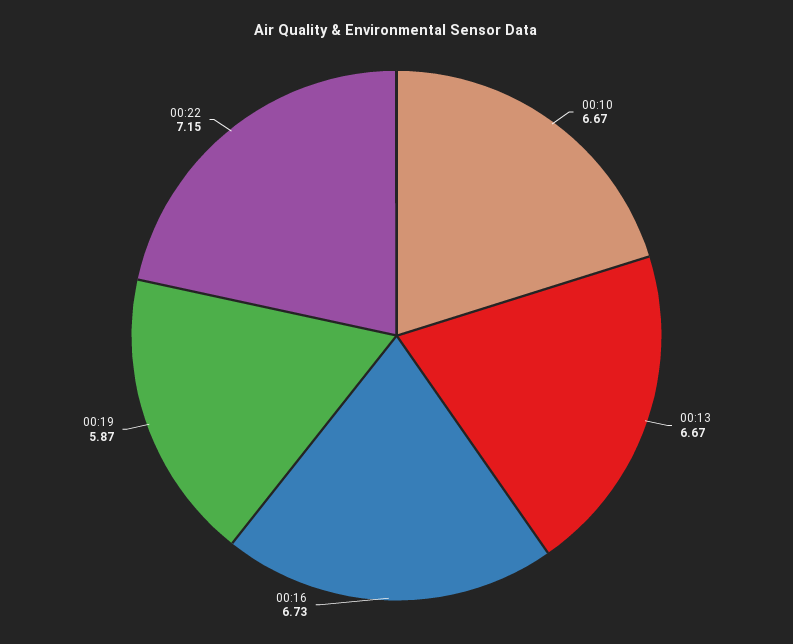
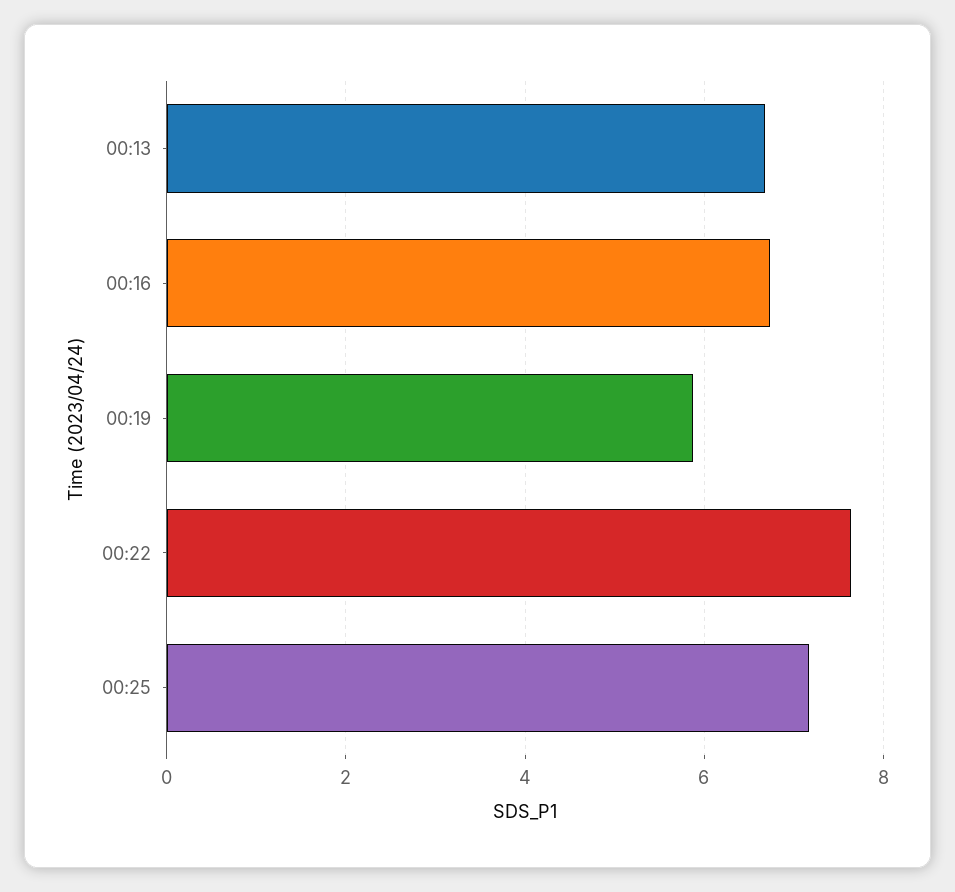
00:10: 6.67 -> none
00:22: 7.15 -> 7.6
00:25: none -> 7.2

